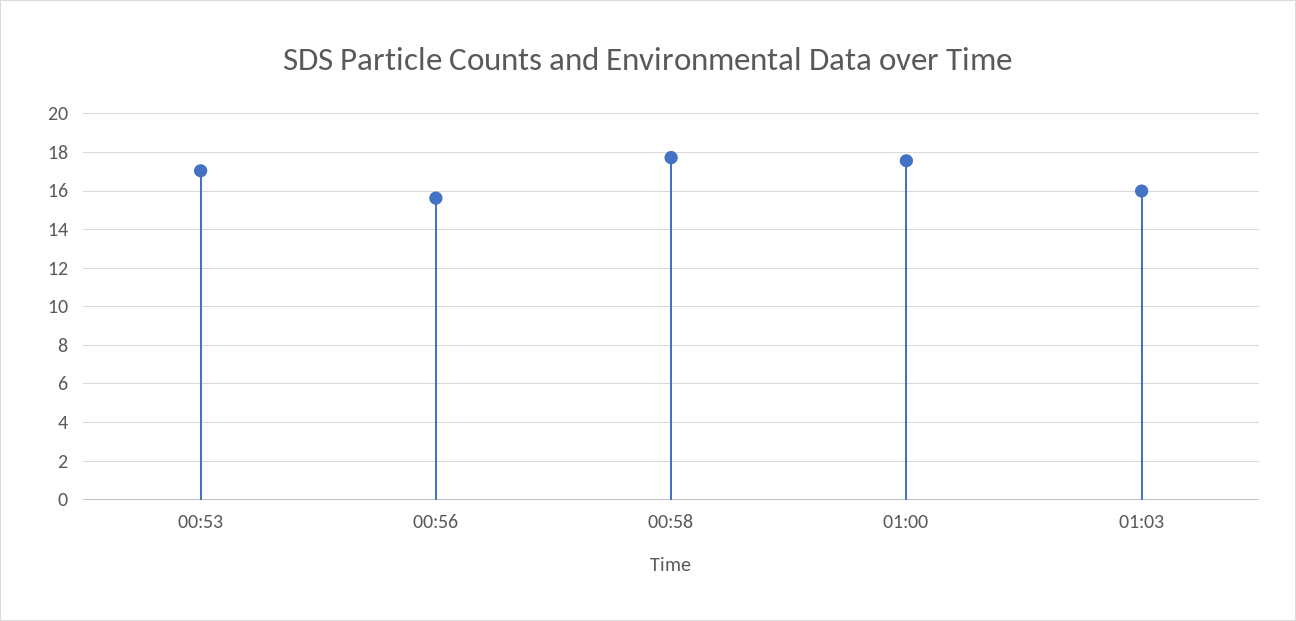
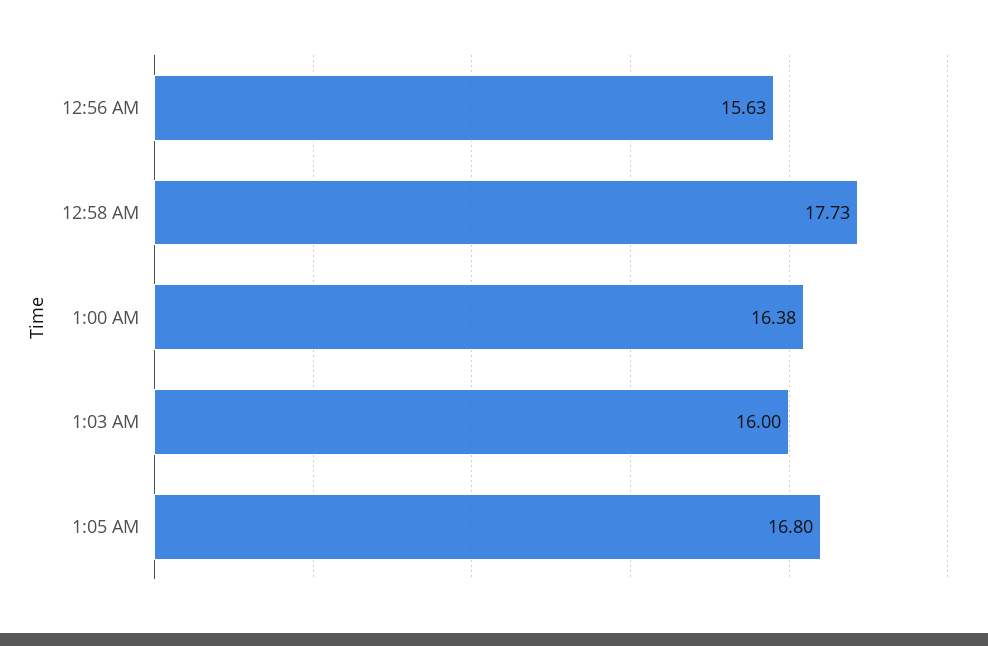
00:53: 17 -> none
01:00: 17.5 -> 16.38
1:05 AM: none -> 16.8

